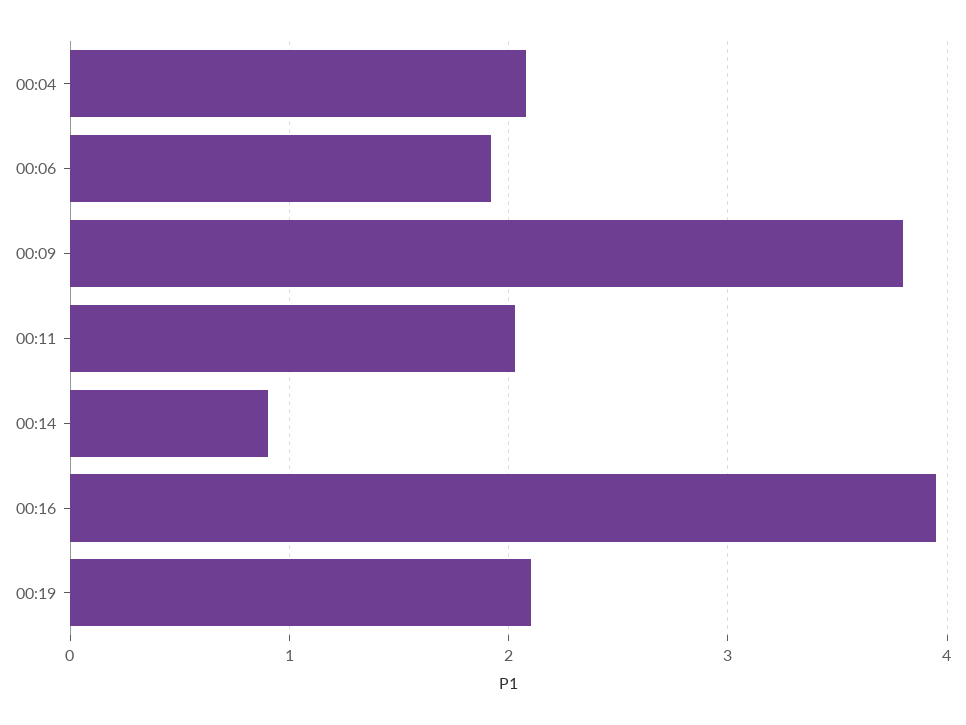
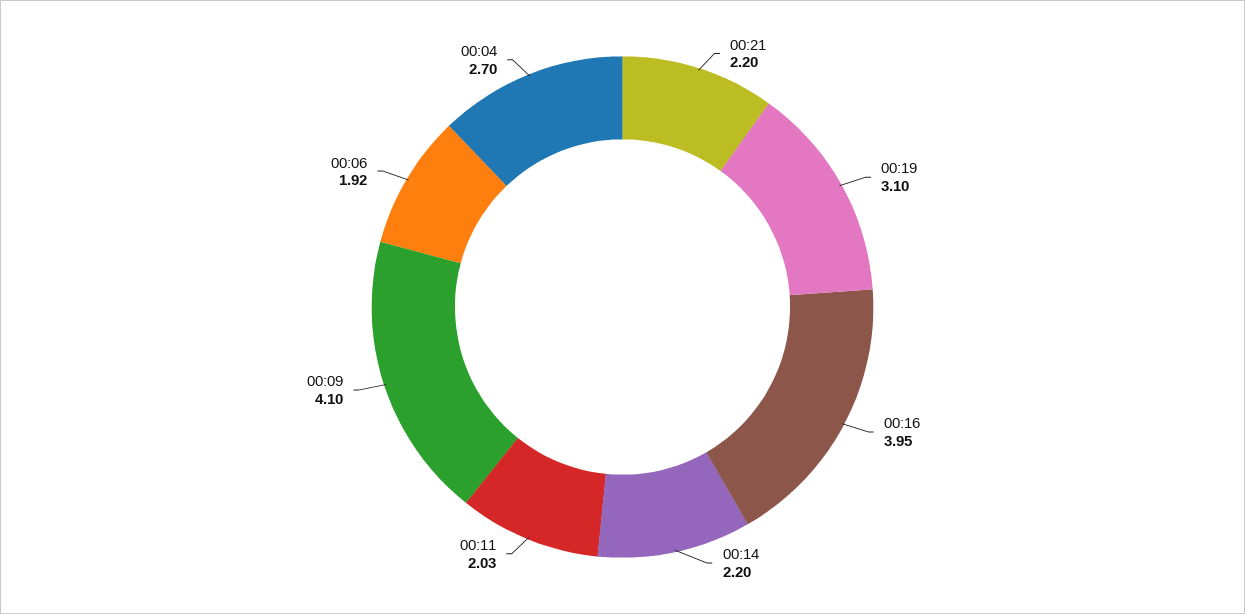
00:04: 2.1 -> 2.7
00:09: 3.8 -> 4.1
00:14: 0.9 -> 2.2
00:19: 2.1 -> 3.1
00:21: none -> 2.2

